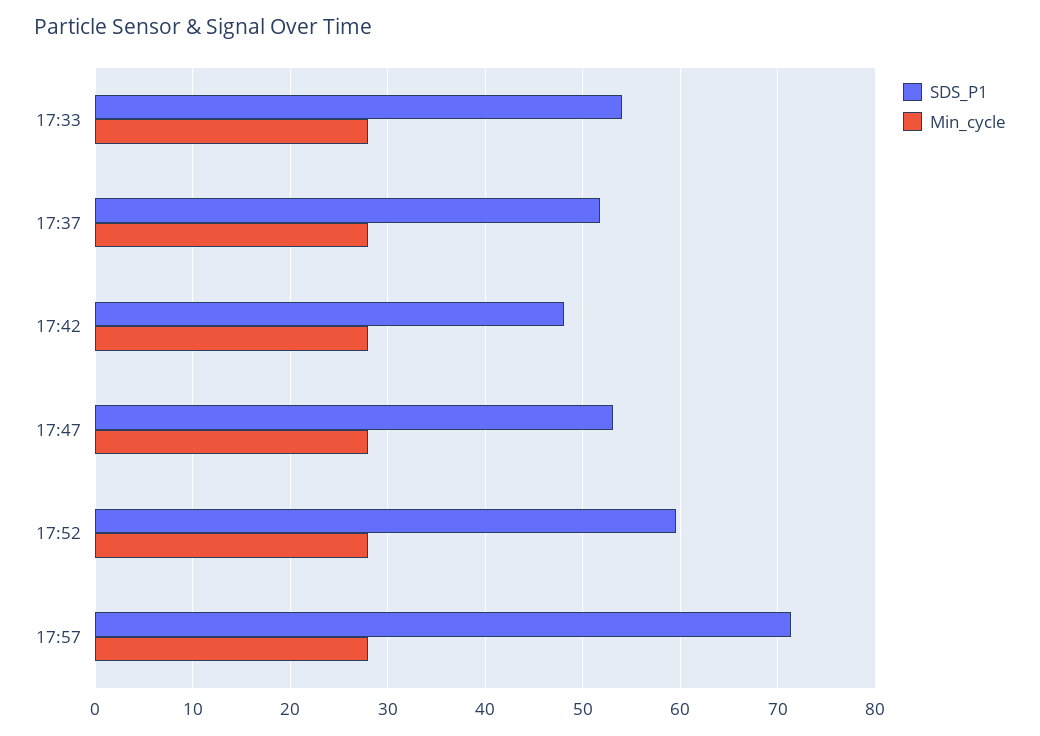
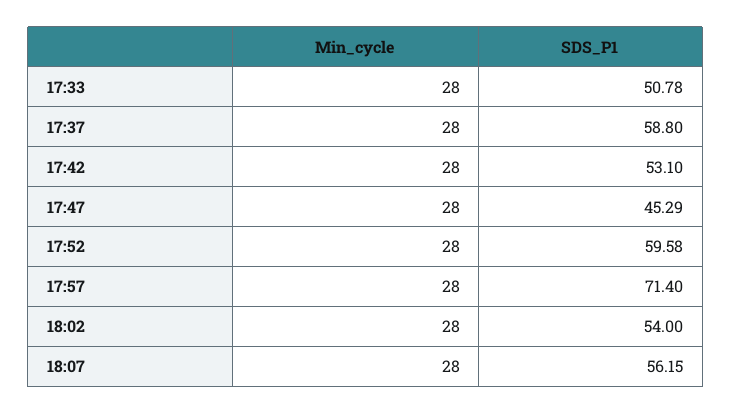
SDS_P1, 17:33: 54 -> 50.78
SDS_P1, 17:37: 52 -> 58.8
SDS_P1, 17:42: 48 -> 53.1
SDS_P1, 17:47: 53 -> 45.29
Min_cycle, 18:02: none -> 28
SDS_P1, 18:02: none -> 54
Min_cycle, 18:07: none -> 28
SDS_P1, 18:07: none -> 56.15

